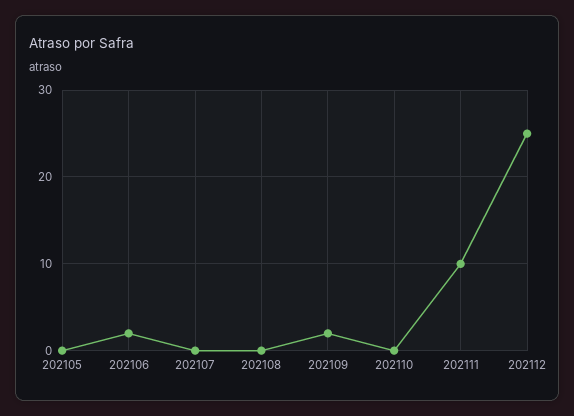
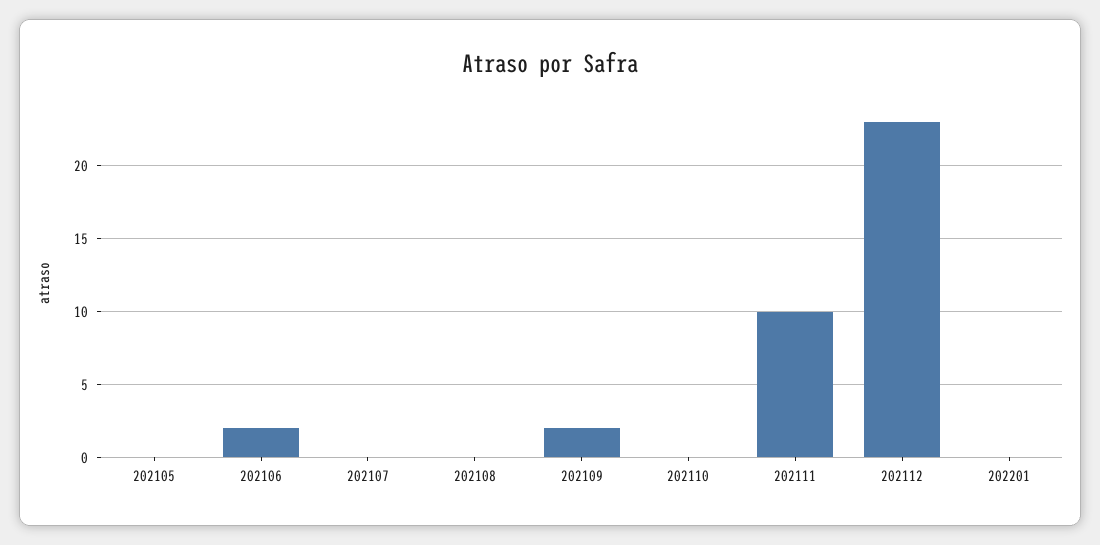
202112: 25 -> 23
202201: none -> 0

